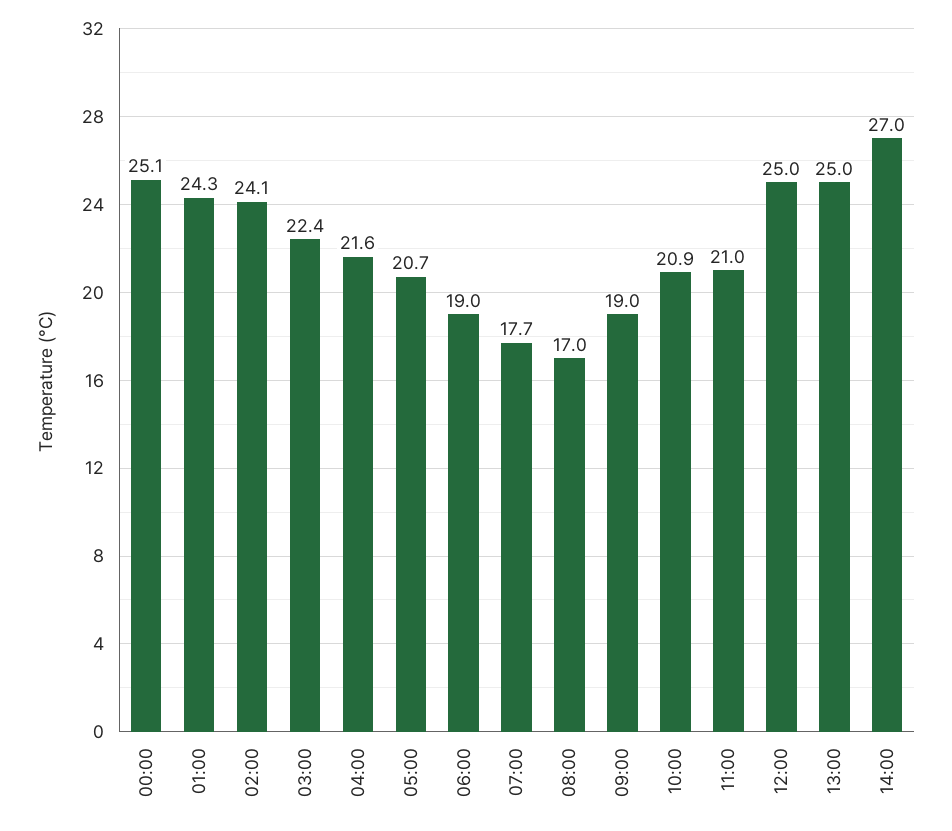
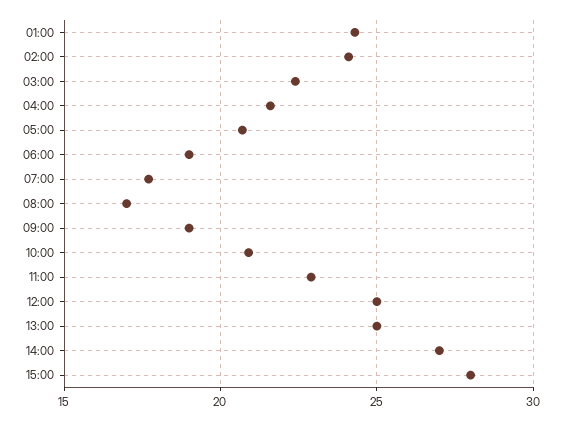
00:00: 25.1 -> none
11:00: 21 -> 23
15:00: none -> 28

